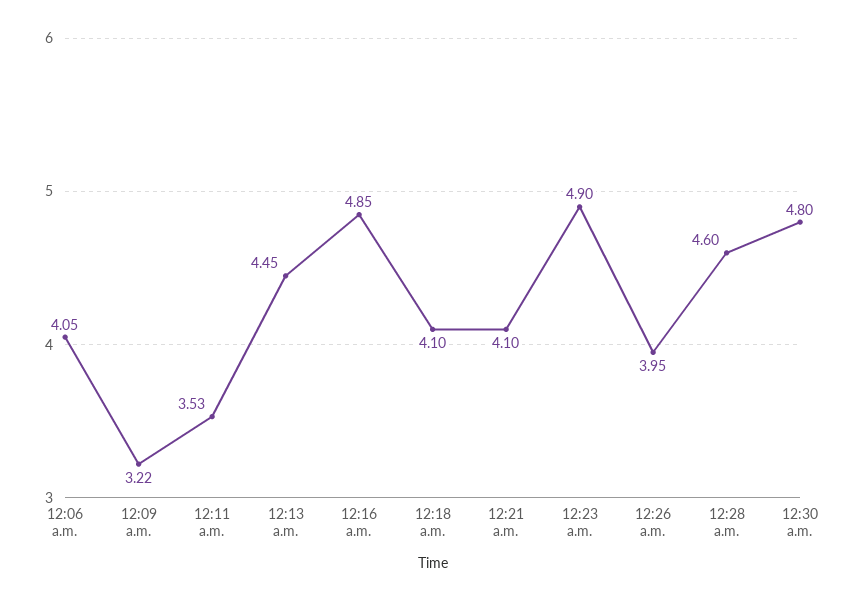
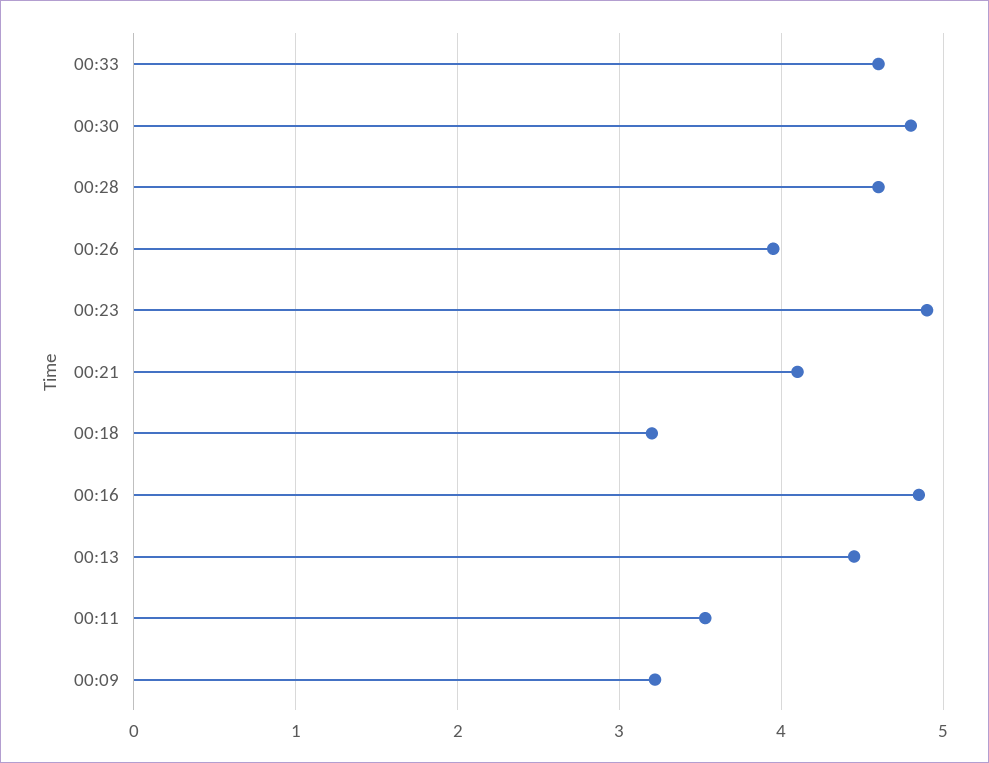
12:06 a.m.: 4.05 -> none
12:18 a.m.: 4.1 -> 3.2
00:33: none -> 4.6

